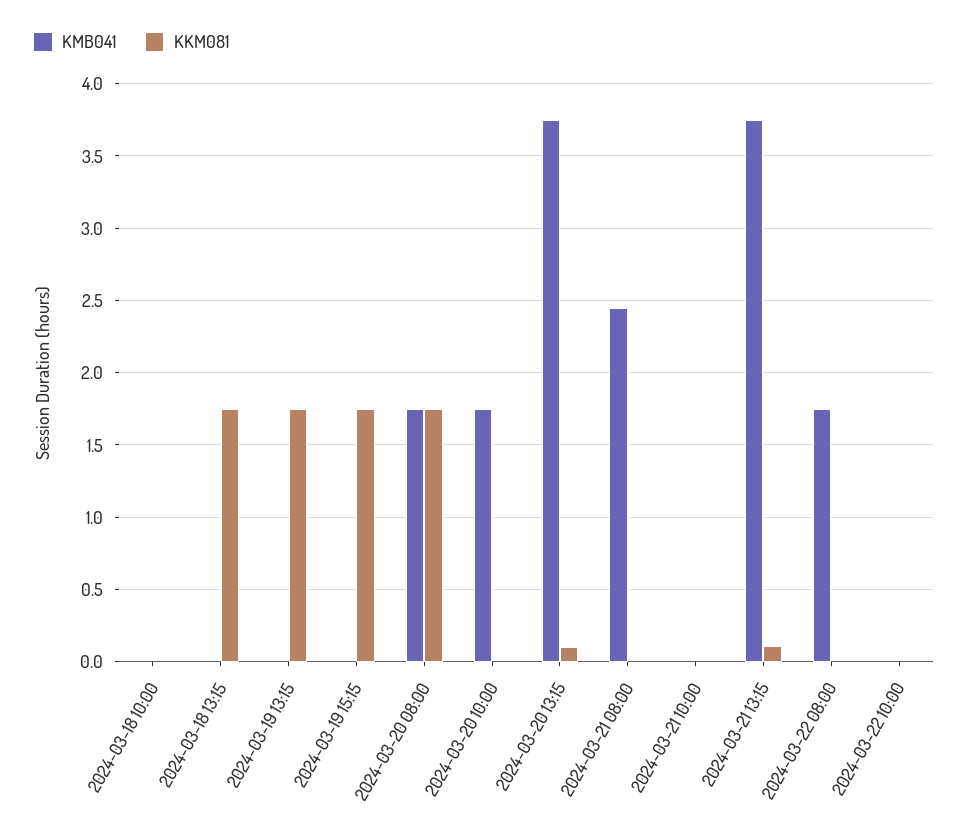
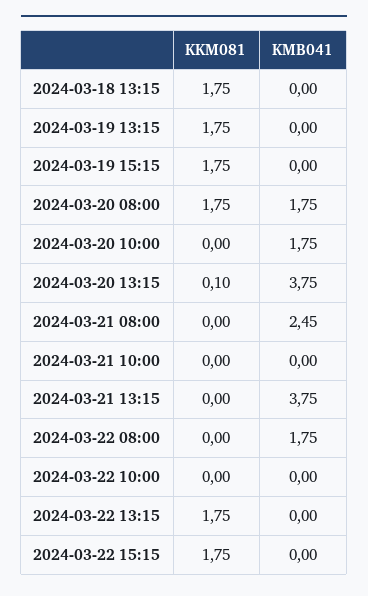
KMB041, 2024-03-18 10:00: 0 -> none
KKM081, 2024-03-18 10:00: 0 -> none
KKM081, 2024-03-21 13:15: 0.1 -> 0
KKM081, 2024-03-22 13:15: none -> 1.75
KMB041, 2024-03-22 13:15: none -> 0
KKM081, 2024-03-22 15:15: none -> 1.75
KMB041, 2024-03-22 15:15: none -> 0

